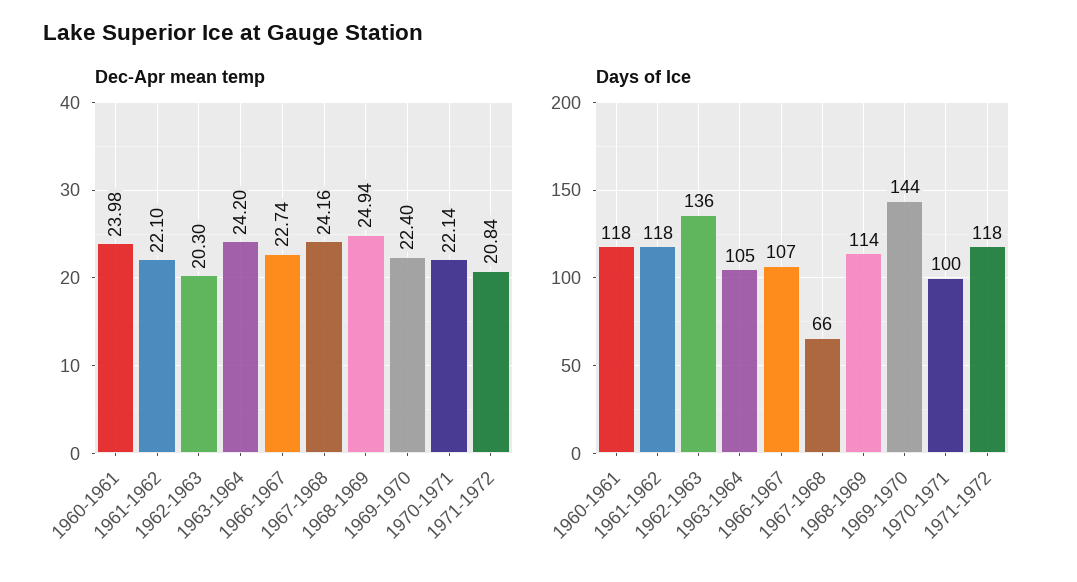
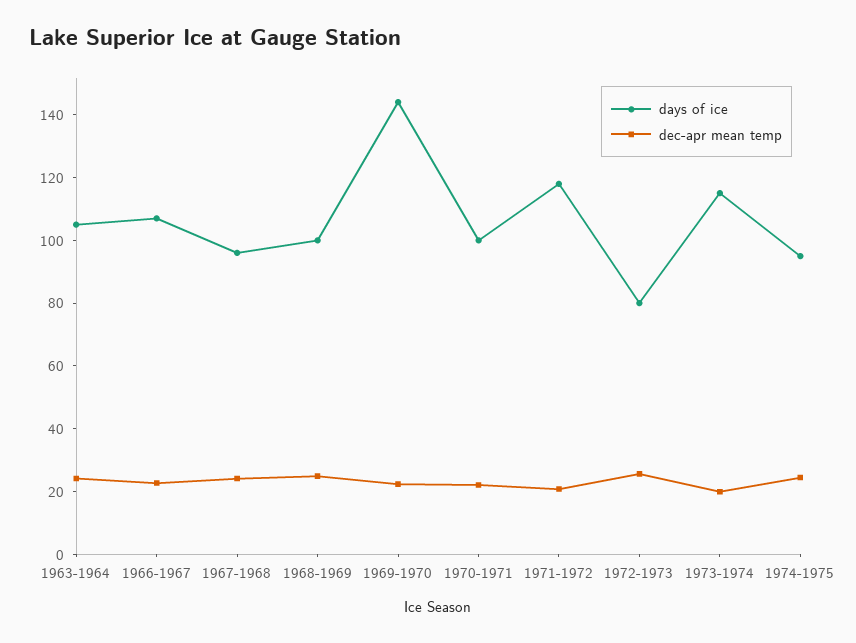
Dec-Apr mean temp, 1960-1961: 23.98 -> none
Dec-Apr mean temp, 1961-1962: 22.1 -> none
Dec-Apr mean temp, 1962-1963: 20.3 -> none
Days of Ice, 1960-1961: 118 -> none
Days of Ice, 1961-1962: 118 -> none
Days of Ice, 1962-1963: 136 -> none
Days of Ice, 1967-1968: 66 -> 95
Days of Ice, 1968-1969: 114 -> 100
Days of Ice, 1972-1973: none -> 80
Dec-Apr mean temp, 1972-1973: none -> 25
Days of Ice, 1973-1974: none -> 115
Dec-Apr mean temp, 1973-1974: none -> 20
Days of Ice, 1974-1975: none -> 95
Dec-Apr mean temp, 1974-1975: none -> 25

